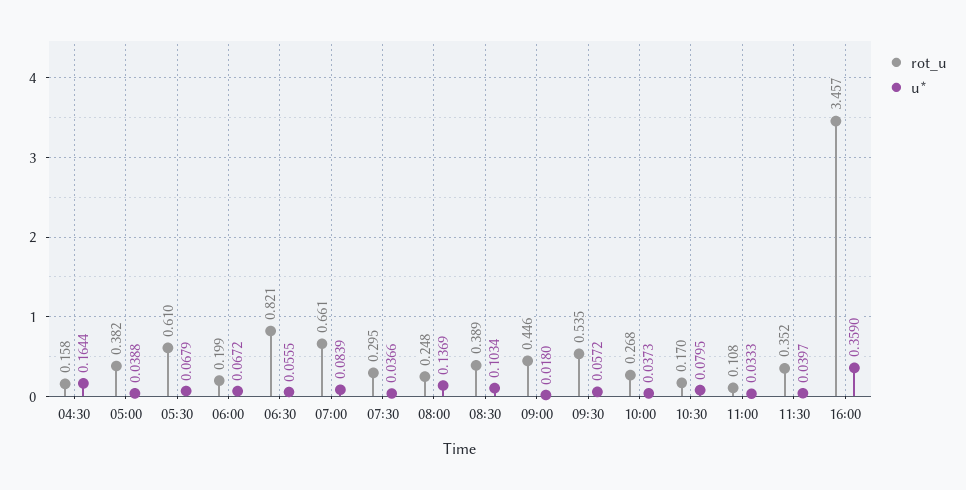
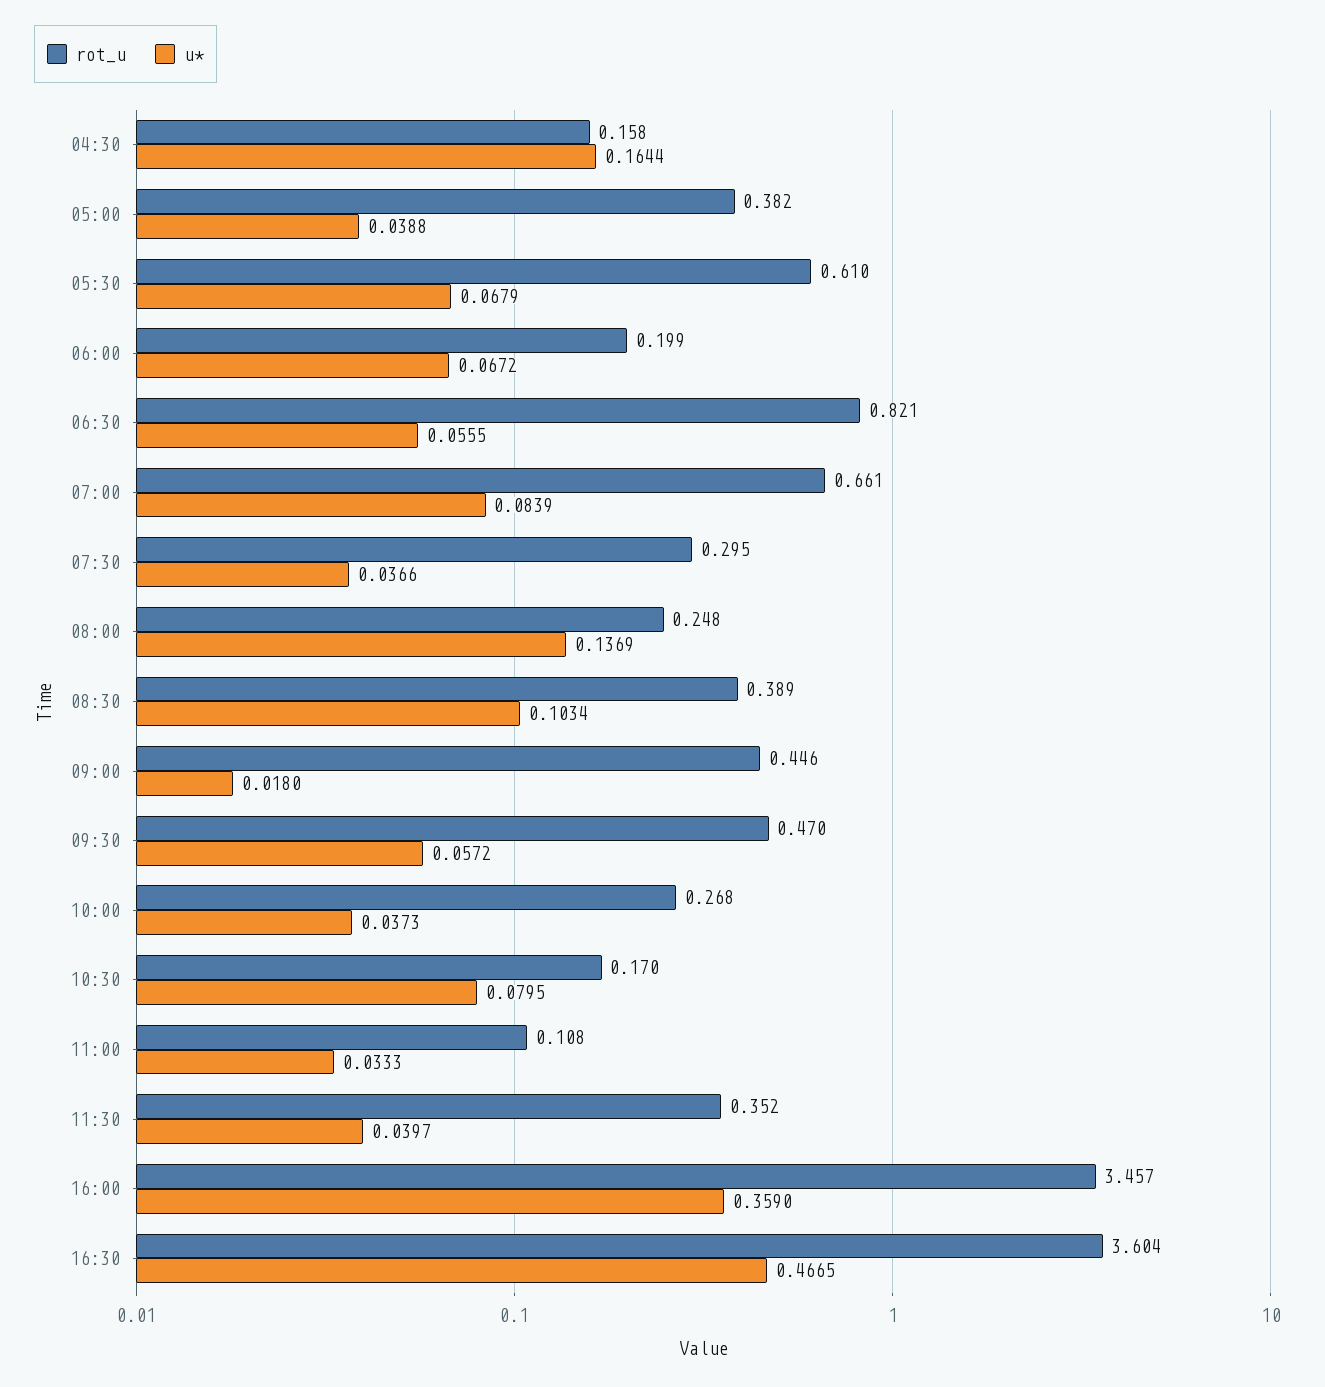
rot_u, 09:30: 0.535 -> 0.47
rot_u, 16:30: none -> 3.604
u*, 16:30: none -> 0.4665

